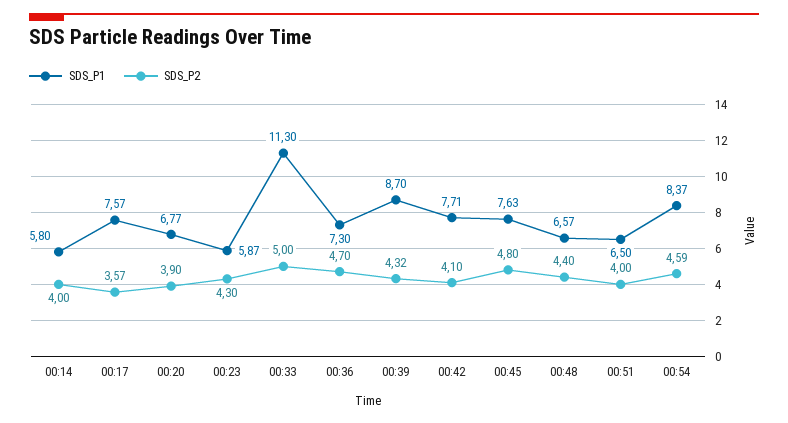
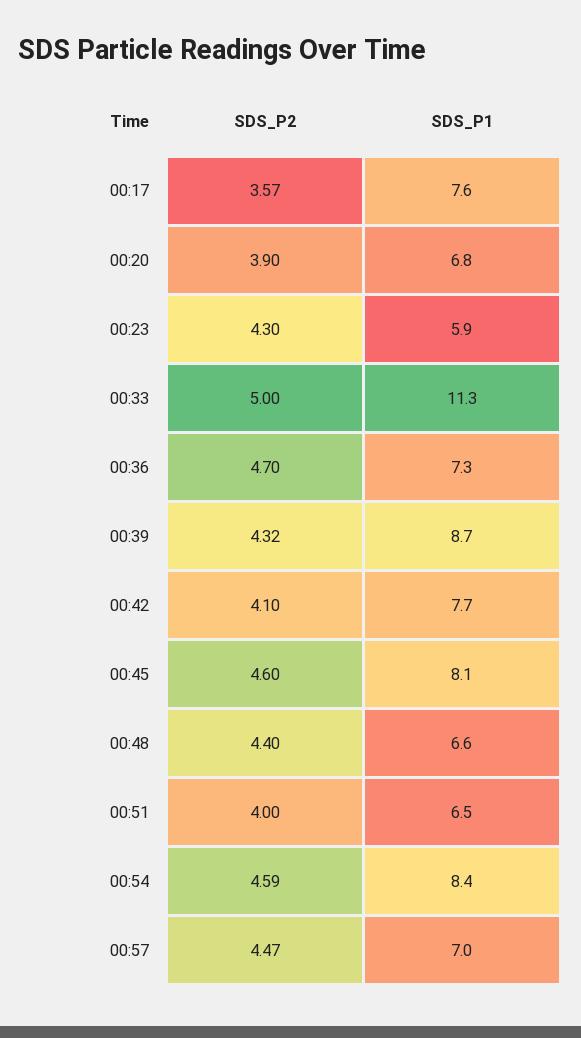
SDS_P1, 00:14: 5.8 -> none
SDS_P2, 00:14: 4 -> none
SDS_P1, 00:45: 7.63 -> 8.1
SDS_P2, 00:45: 4.8 -> 4.6
SDS_P2, 00:57: none -> 4.47
SDS_P1, 00:57: none -> 7

